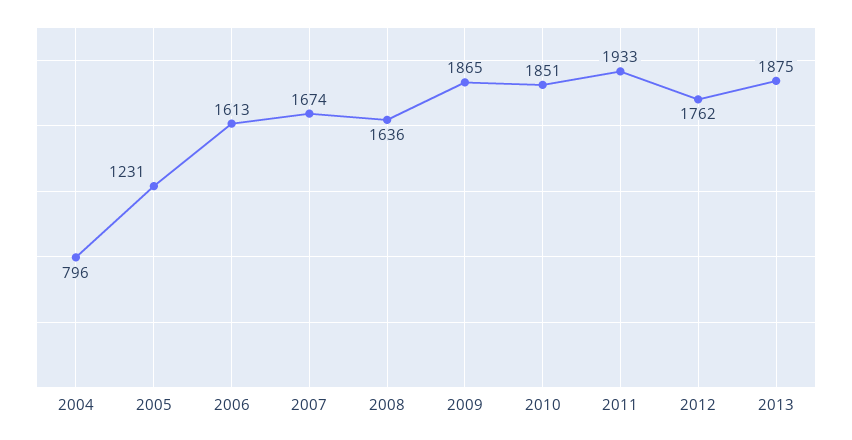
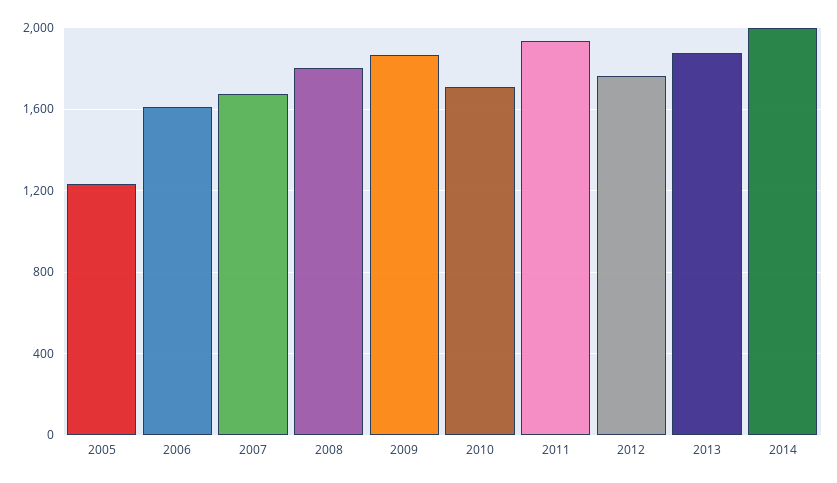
2004: 796 -> none
2008: 1636 -> 1800
2010: 1851 -> 1700
2014: none -> 2000

